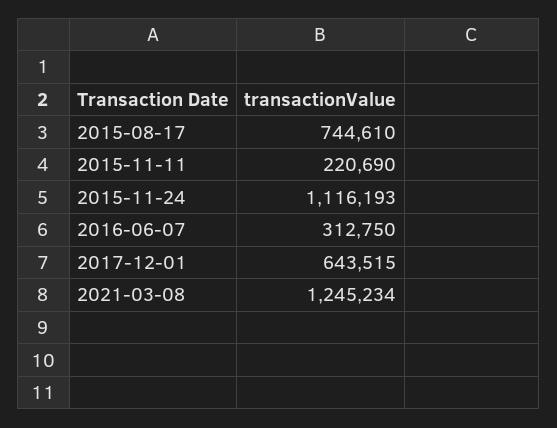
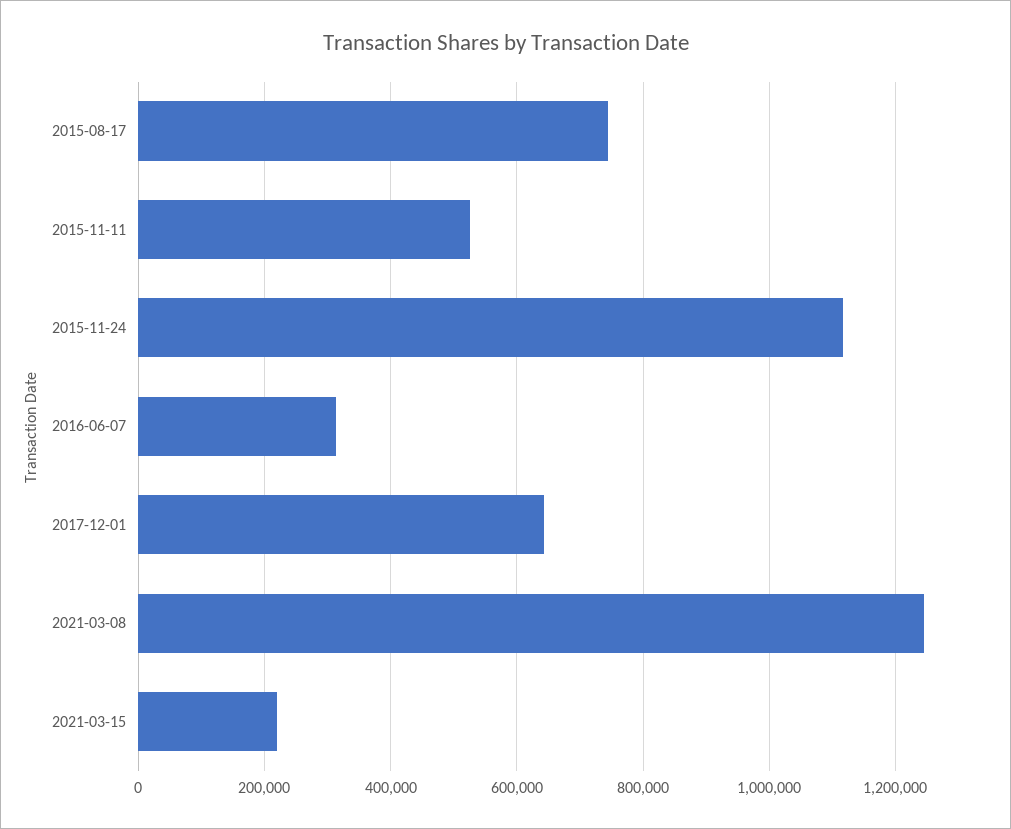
2015-11-11: 220690 -> 520000
2021-03-15: none -> 220000

